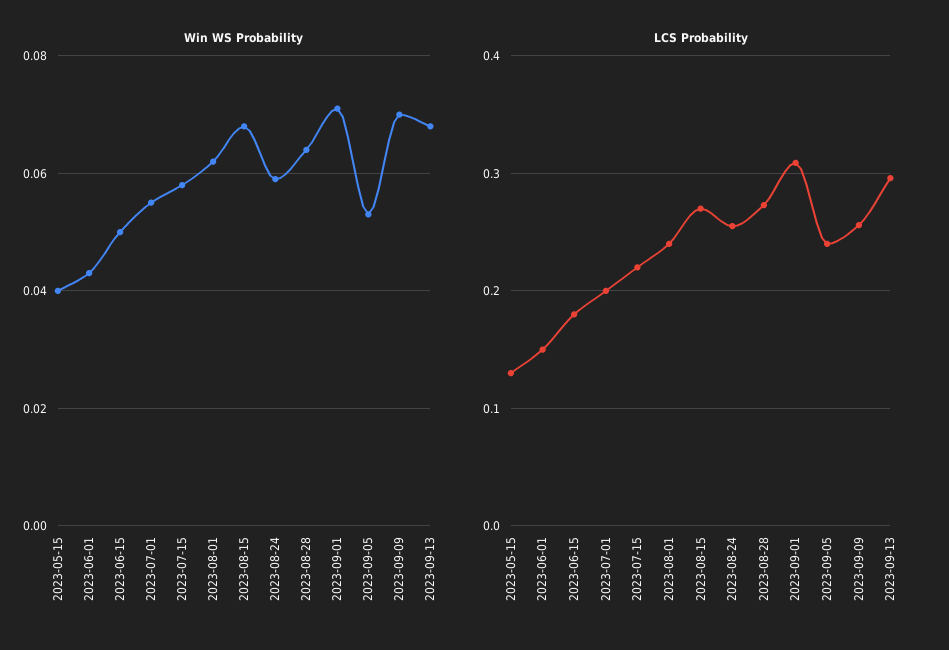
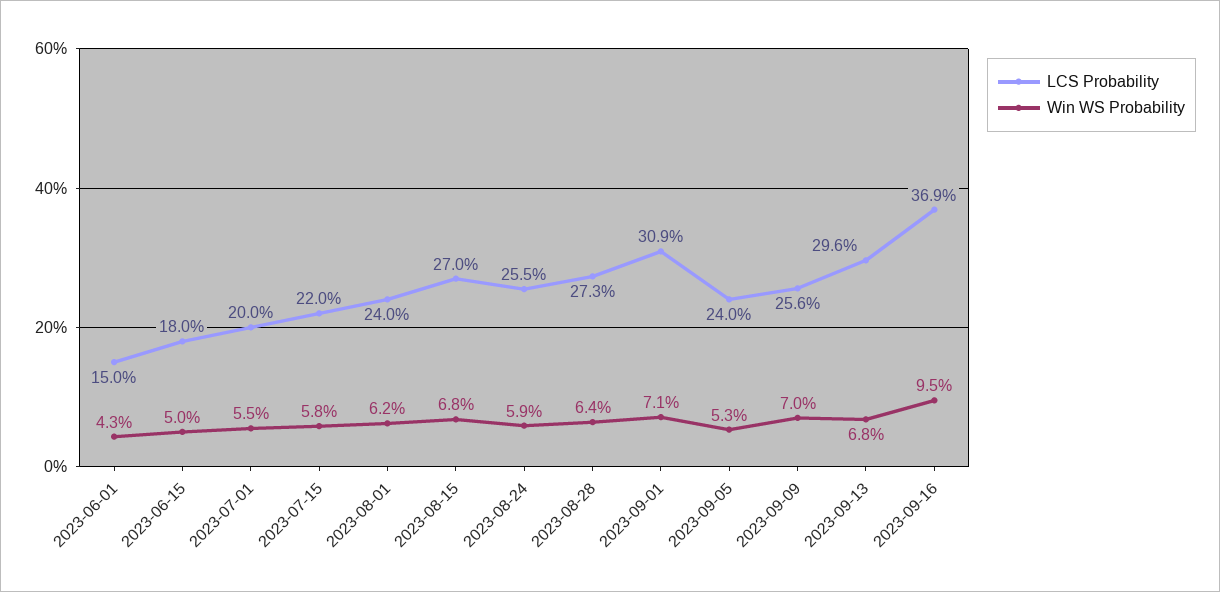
Win WS Probability, 2023-05-15: 0.04 -> none
LCS Probability, 2023-05-15: 0.13 -> none
LCS Probability, 2023-09-16: none -> 0.369
Win WS Probability, 2023-09-16: none -> 0.095

